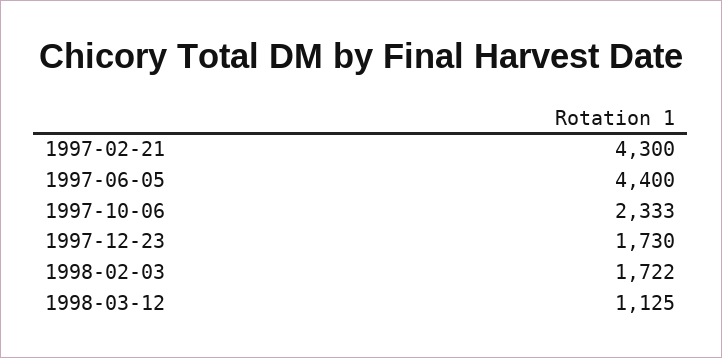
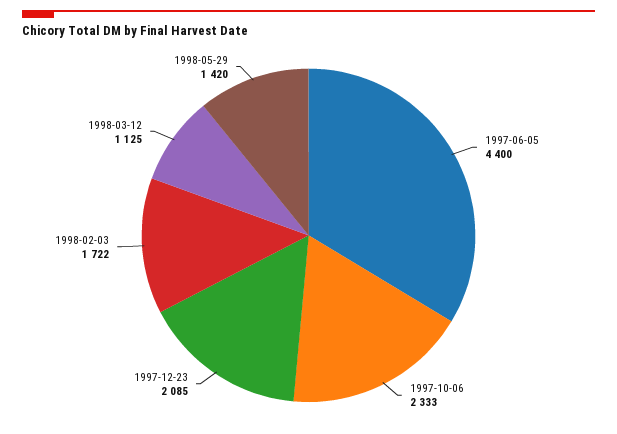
1997-02-21: 4300 -> none
1997-12-23: 1730 -> 2085
1998-05-29: none -> 1420

